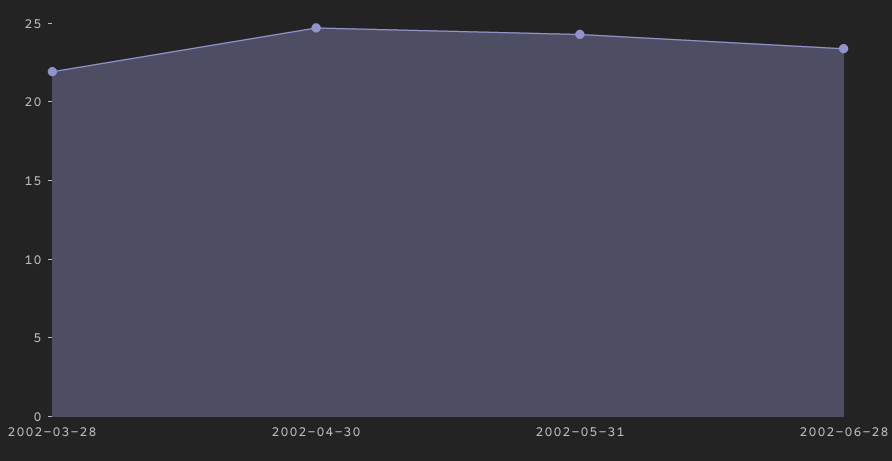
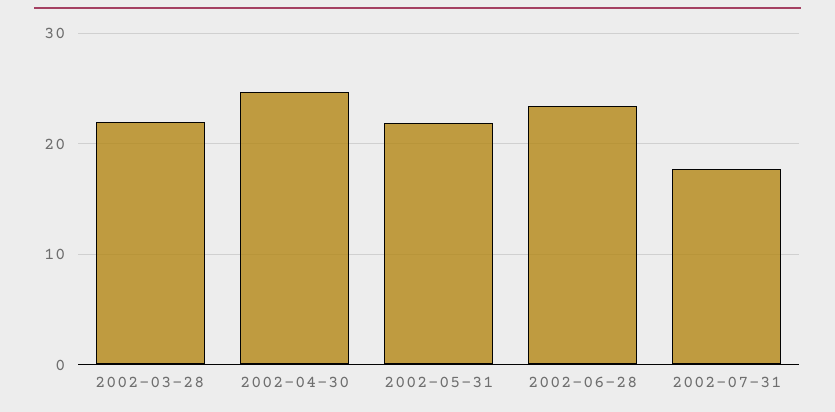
2002-05-31: 24 -> 22
2002-07-31: none -> 18

